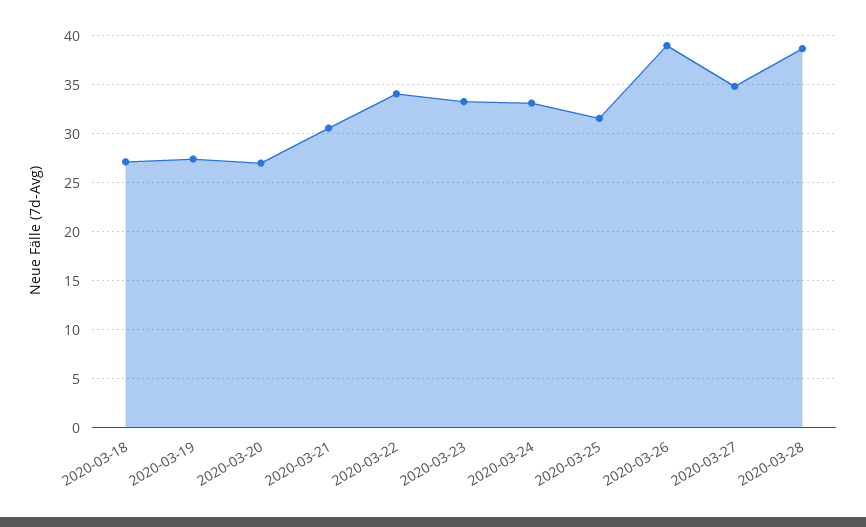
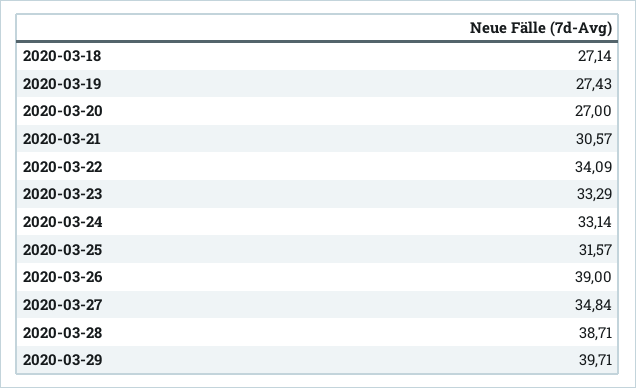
2020-03-29: none -> 39.71

